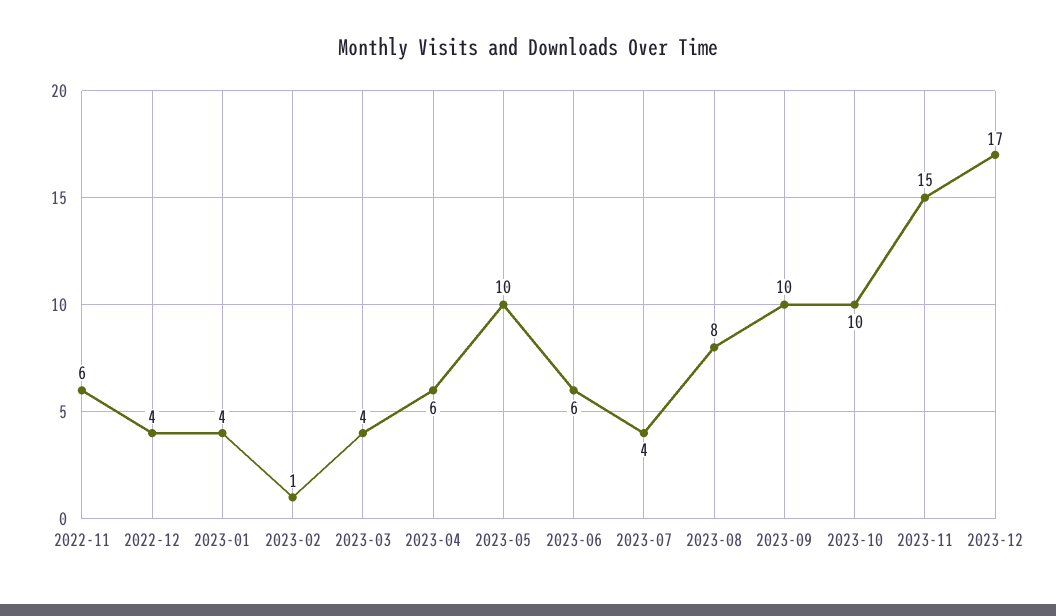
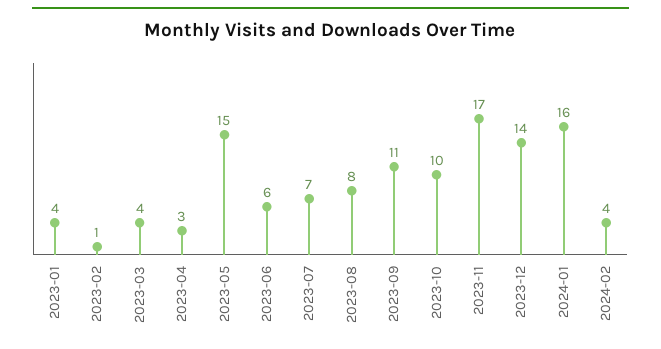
2022-11: 6 -> none
2022-12: 4 -> none
2023-04: 6 -> 3
2023-05: 10 -> 15
2023-07: 4 -> 7
2023-09: 10 -> 11
2023-11: 15 -> 17
2023-12: 17 -> 14
2024-01: none -> 16
2024-02: none -> 4

